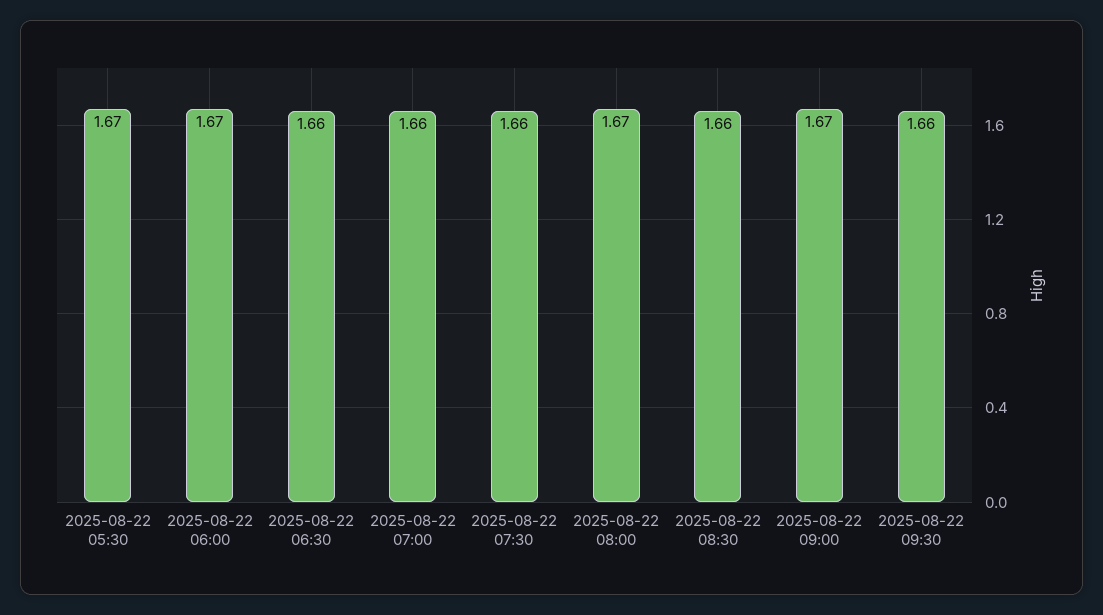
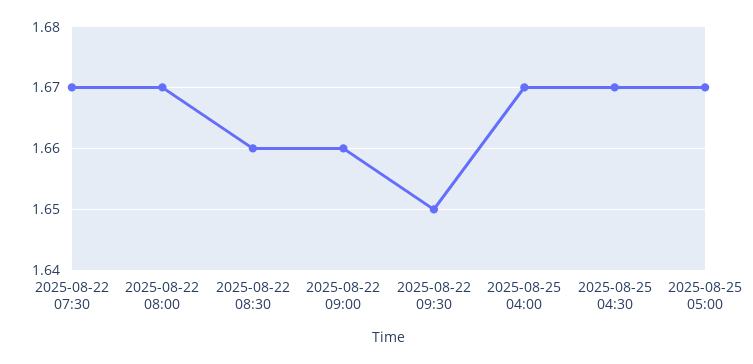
2025-08-22 05:30: 1.67 -> none
2025-08-22 06:00: 1.67 -> none
2025-08-22 06:30: 1.66 -> none
2025-08-22 07:00: 1.66 -> none
2025-08-22 07:30: 1.66 -> 1.67
2025-08-22 09:00: 1.67 -> 1.66
2025-08-22 09:30: 1.66 -> 1.65
2025-08-25 04:00: none -> 1.67
2025-08-25 04:30: none -> 1.67
2025-08-25 05:00: none -> 1.67

